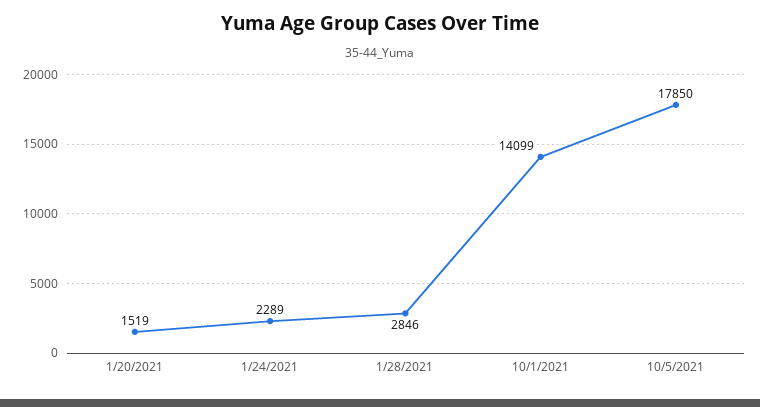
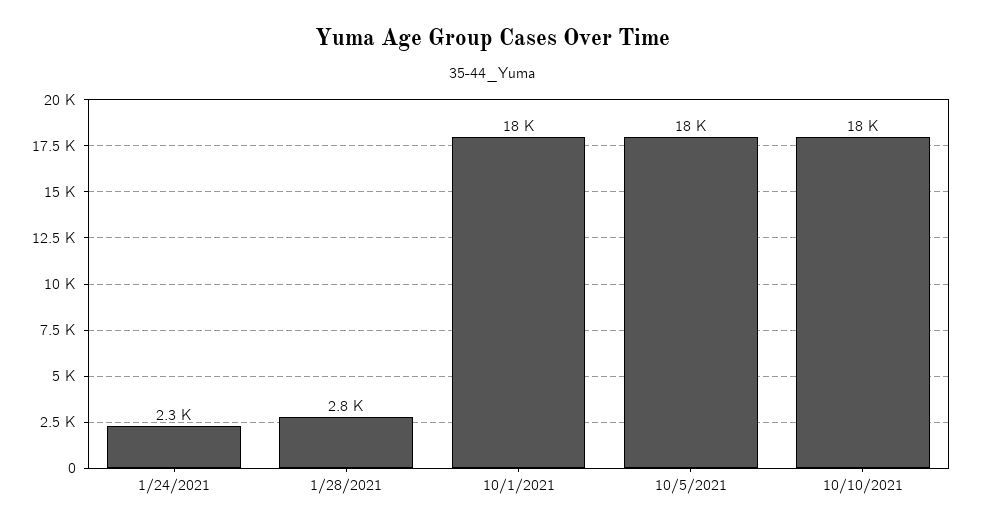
1/20/2021: 1519 -> none
10/1/2021: 14099 -> 18000
10/10/2021: none -> 18000

